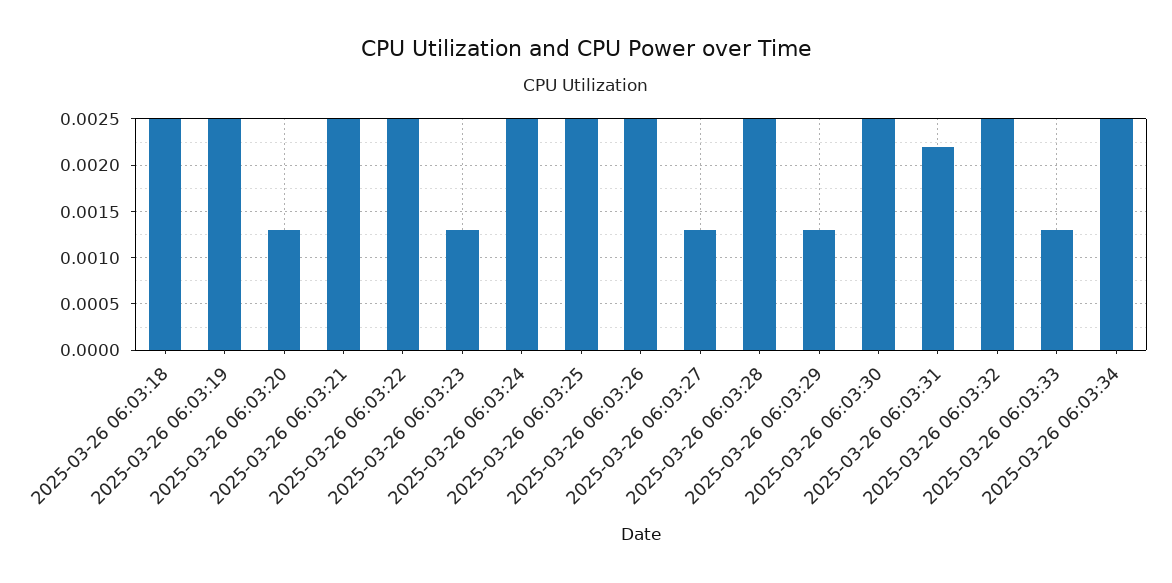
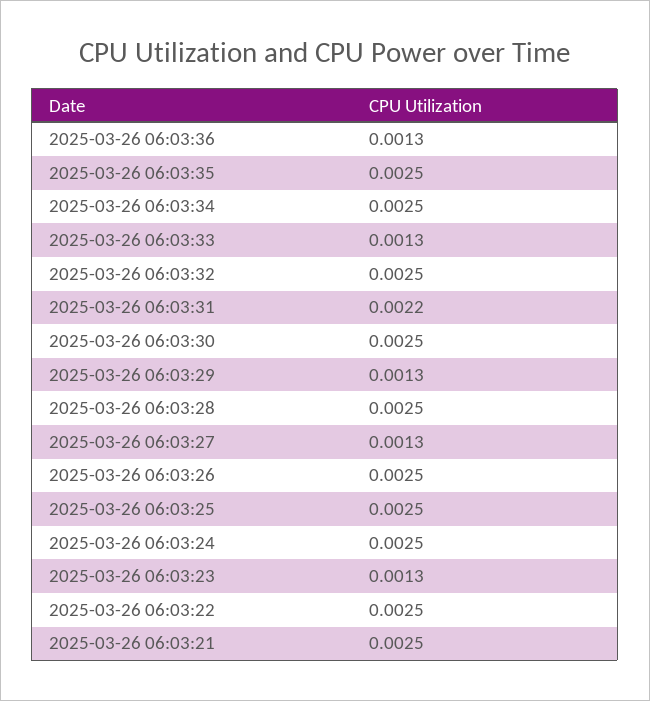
2025-03-26 06:03:18: 0.0025 -> none
2025-03-26 06:03:19: 0.0025 -> none
2025-03-26 06:03:20: 0.0013 -> none
2025-03-26 06:03:36: none -> 0.0013
2025-03-26 06:03:35: none -> 0.0025

